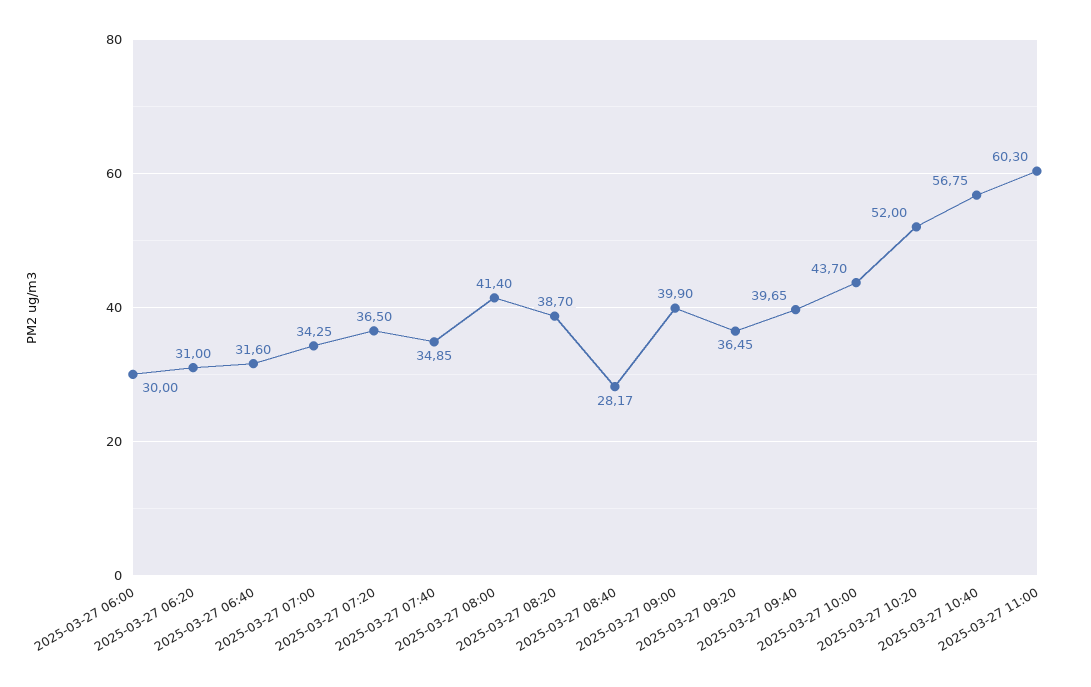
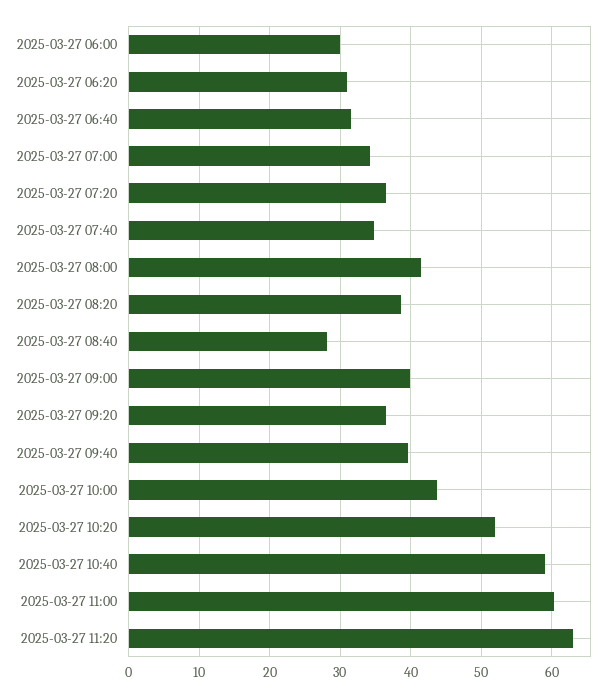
2025-03-27 10:40: 56.75 -> 59
2025-03-27 11:20: none -> 63

